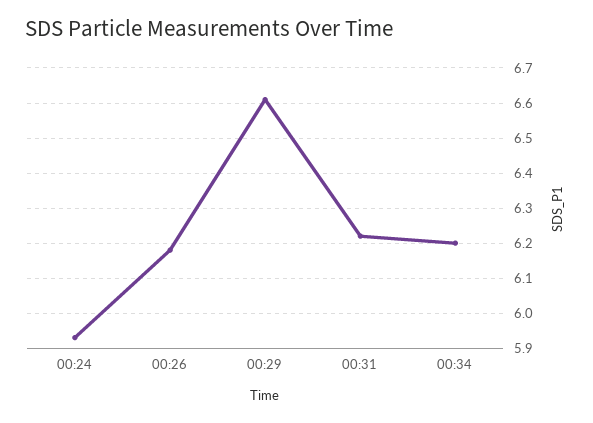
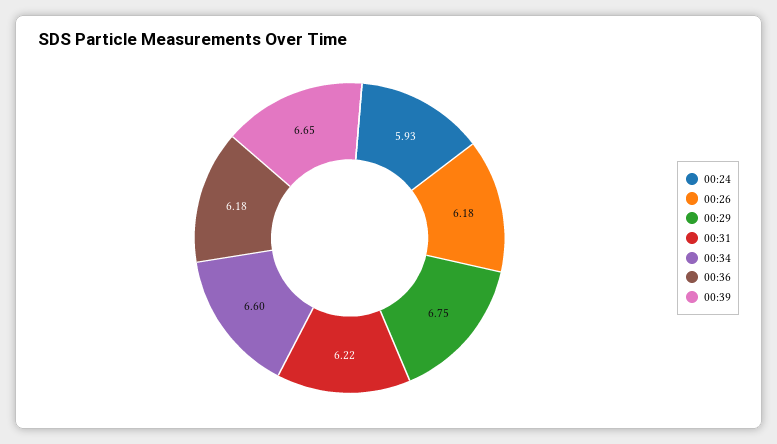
00:29: 6.6 -> 6.75
00:34: 6.2 -> 6.6
00:36: none -> 6.18
00:39: none -> 6.65

